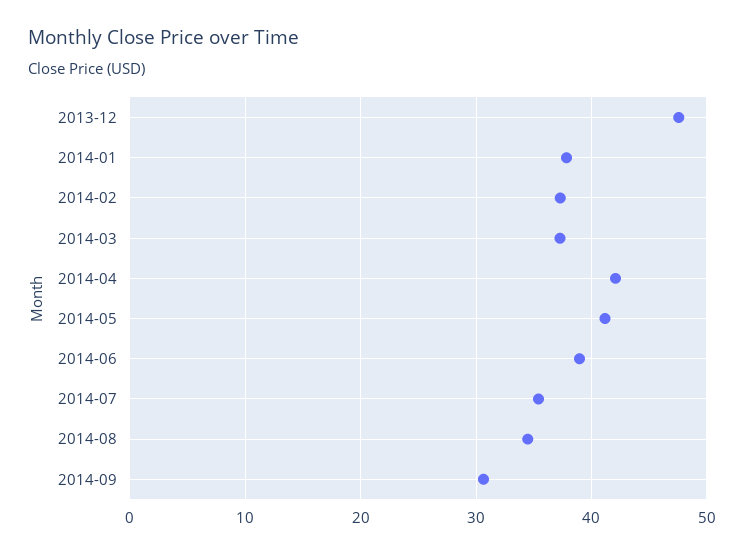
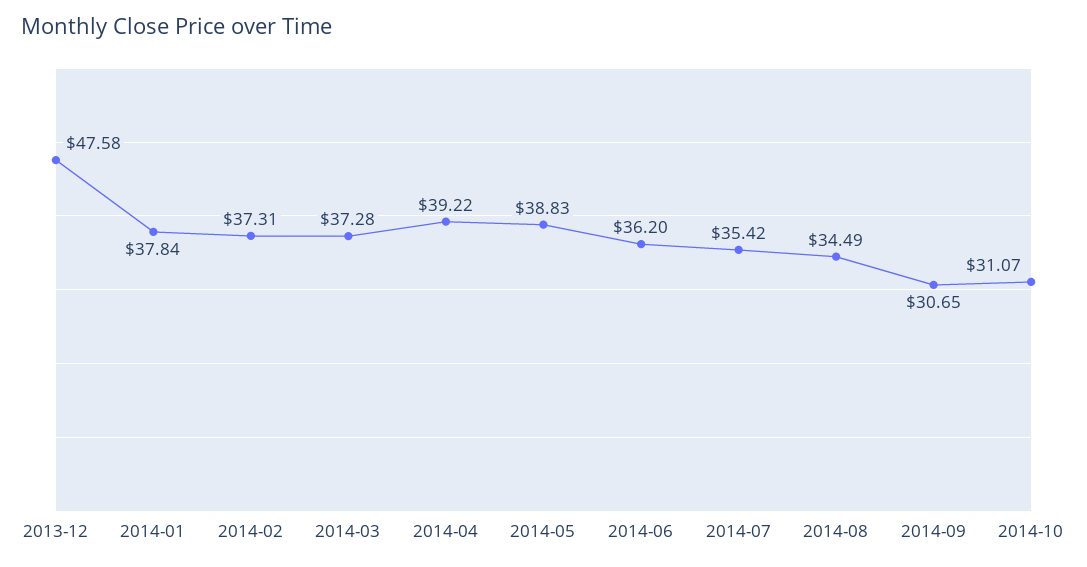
2014-04: 42 -> 39.22
2014-05: 41 -> 38.83
2014-06: 39 -> 36.2
2014-10: none -> 31.07

